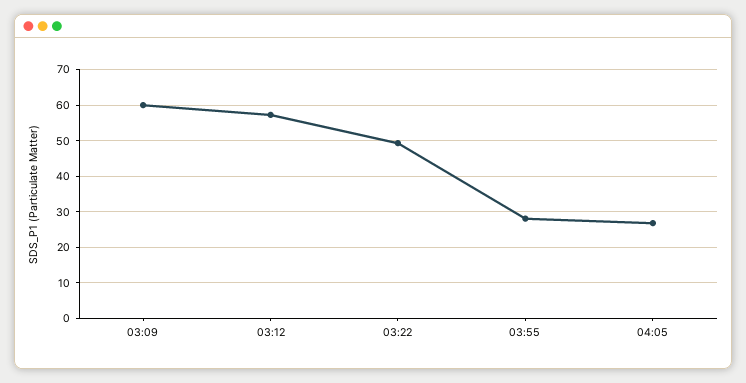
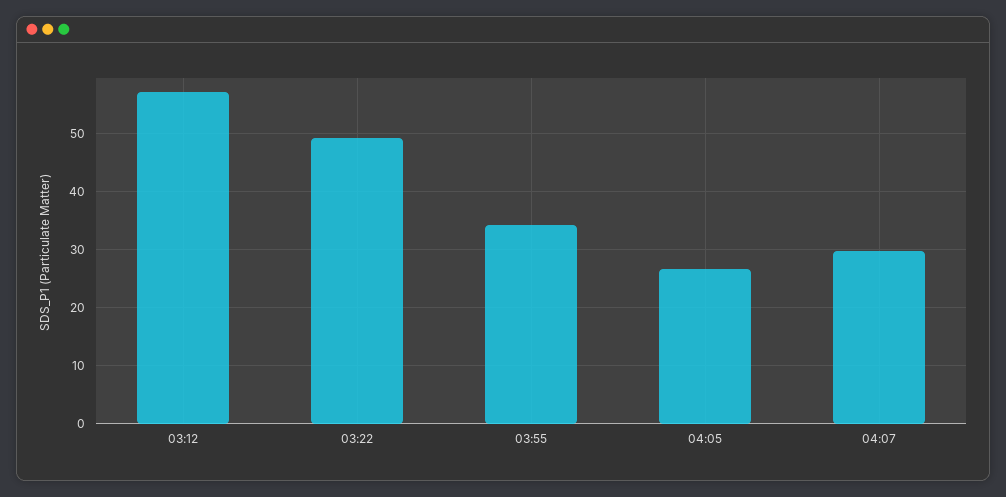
03:09: 60 -> none
03:55: 28 -> 34
04:07: none -> 30

